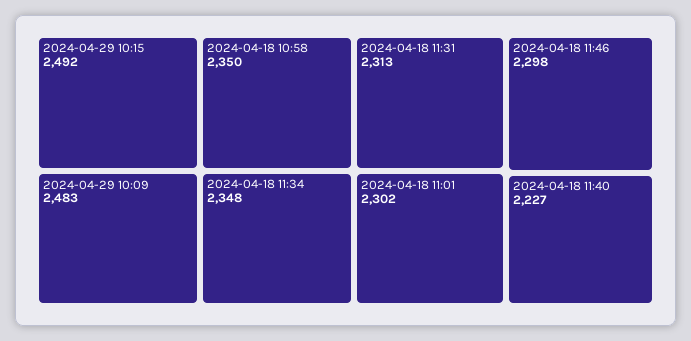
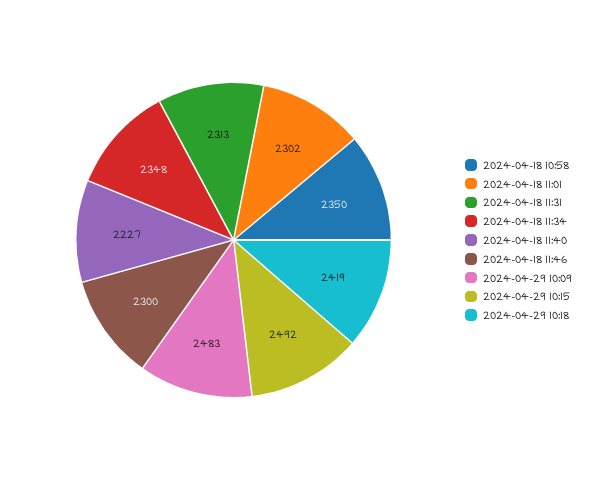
2024-04-18 11:46: 2298 -> 2300
2024-04-29 10:18: none -> 2419

